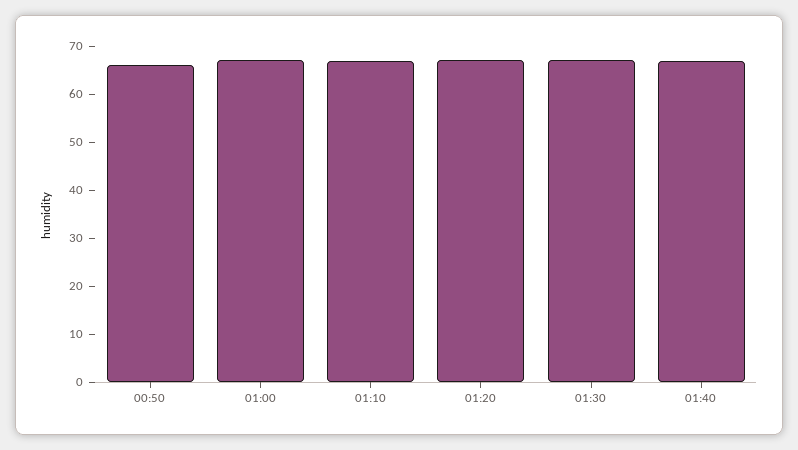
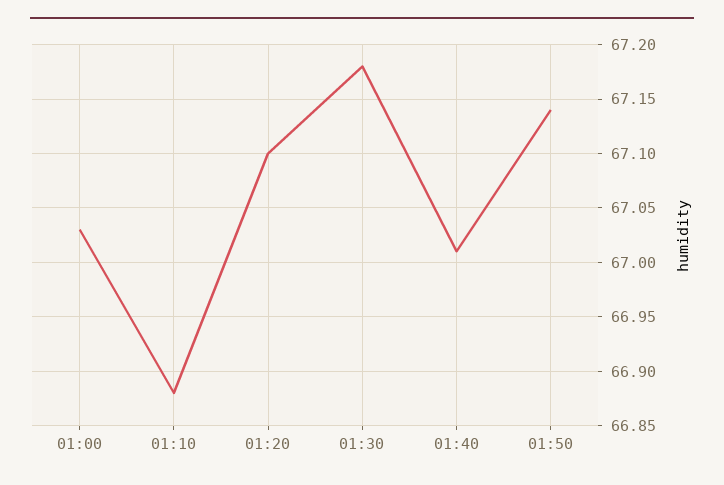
00:50: 66 -> none
01:50: none -> 67.14

